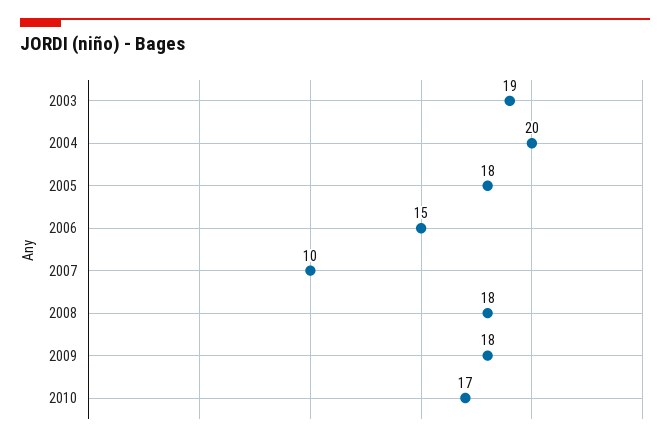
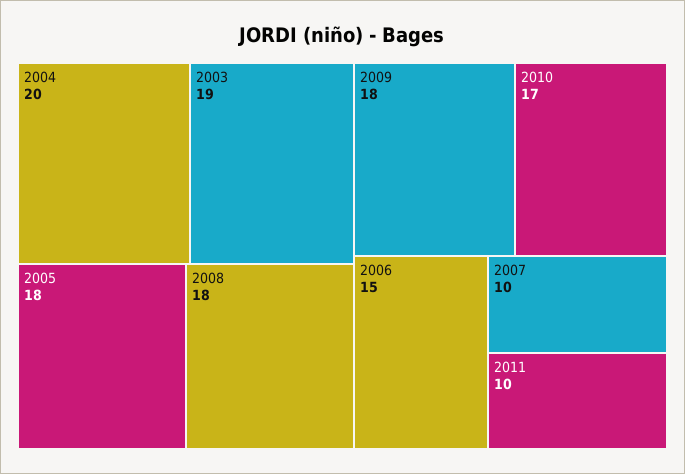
2011: none -> 10

